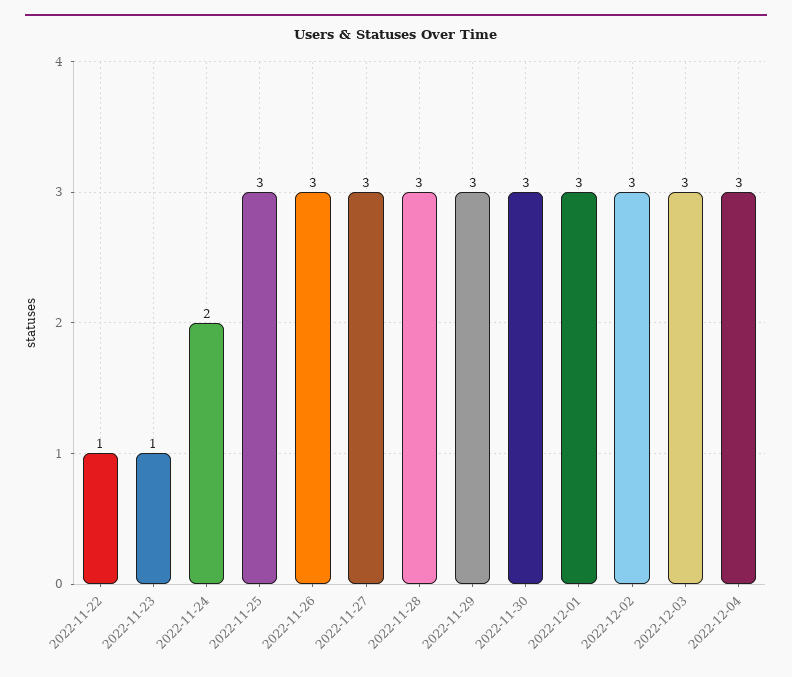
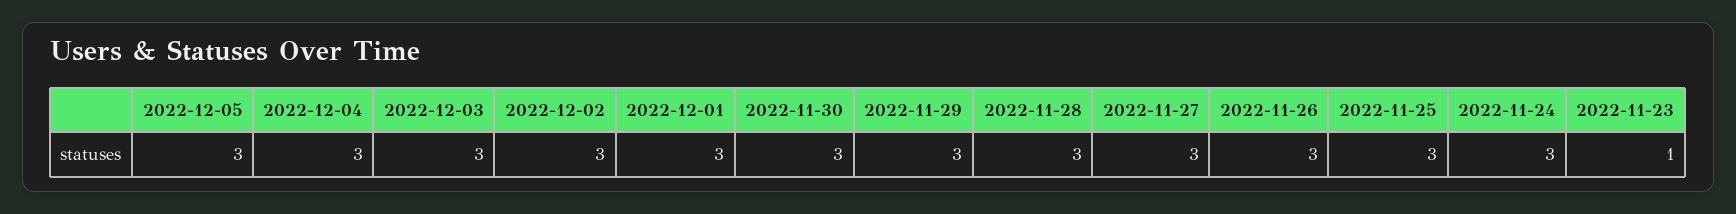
2022-11-22: 1 -> none
2022-11-24: 2 -> 3
2022-12-05: none -> 3

